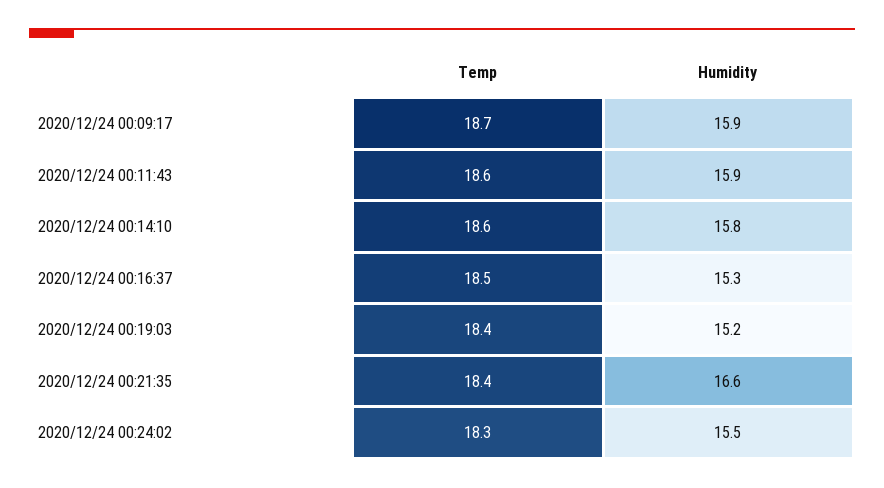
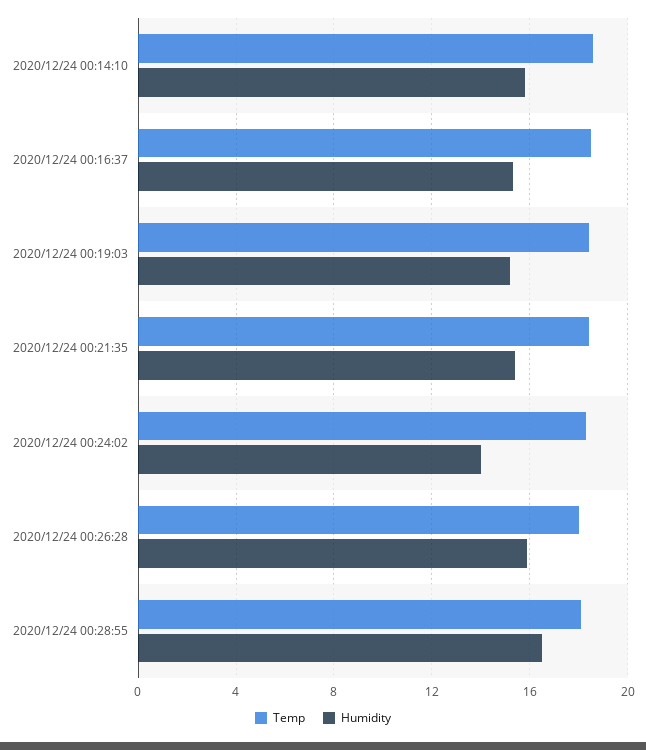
Temp, 2020/12/24 00:09:17: 18.7 -> none
Humidity, 2020/12/24 00:09:17: 15.9 -> none
Temp, 2020/12/24 00:11:43: 18.6 -> none
Humidity, 2020/12/24 00:11:43: 15.9 -> none
Humidity, 2020/12/24 00:21:35: 16.6 -> 15.5
Humidity, 2020/12/24 00:24:02: 15.5 -> 14
Temp, 2020/12/24 00:26:28: none -> 18
Humidity, 2020/12/24 00:26:28: none -> 16
Temp, 2020/12/24 00:28:55: none -> 18
Humidity, 2020/12/24 00:28:55: none -> 16.5

